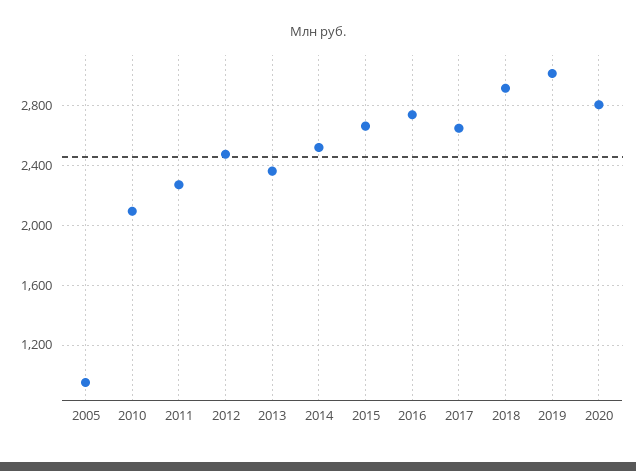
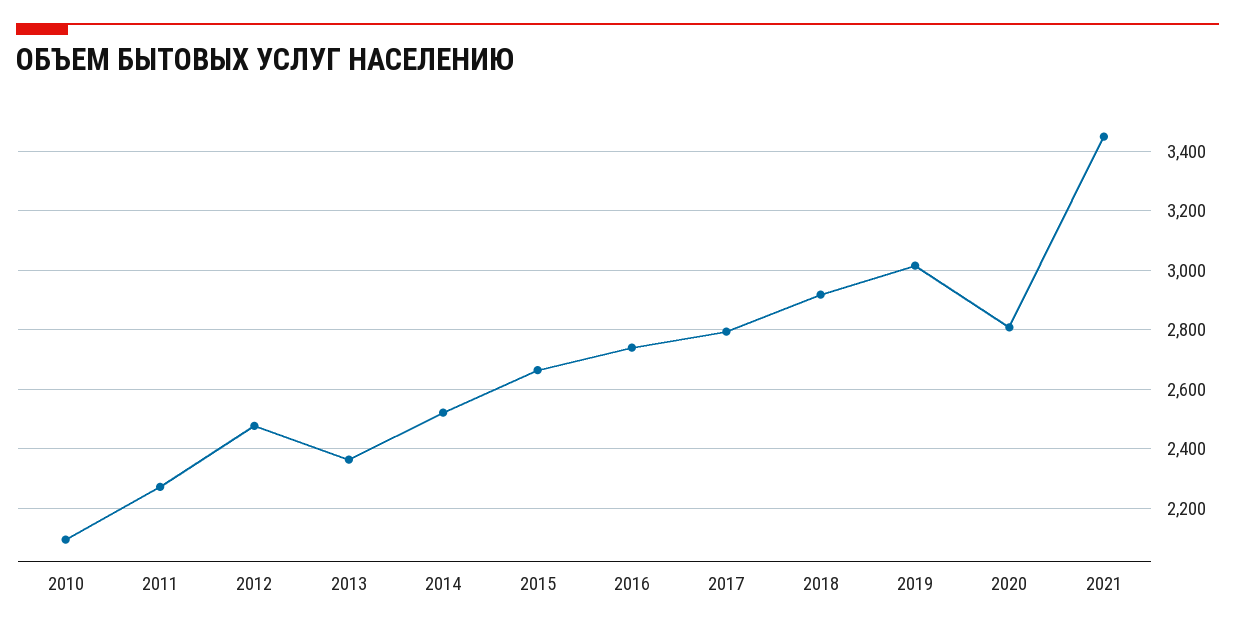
2005: 950 -> none
2017: 2650 -> 2800
2021: none -> 3450

